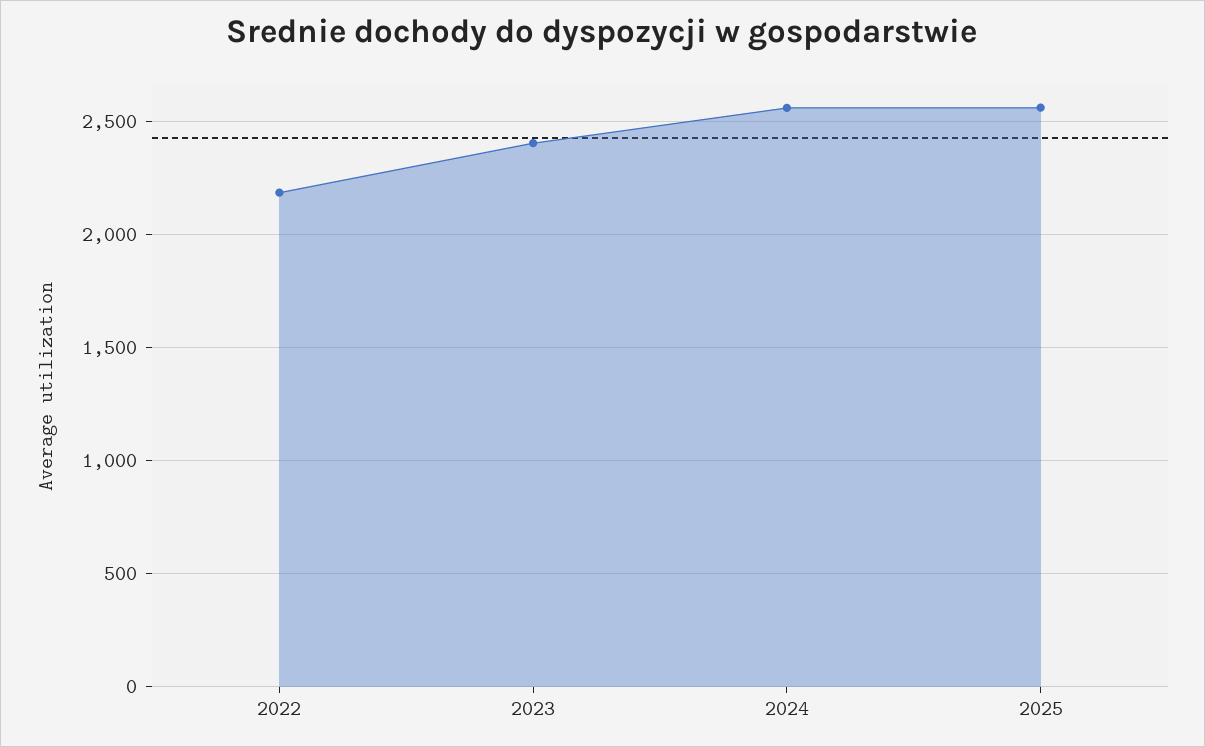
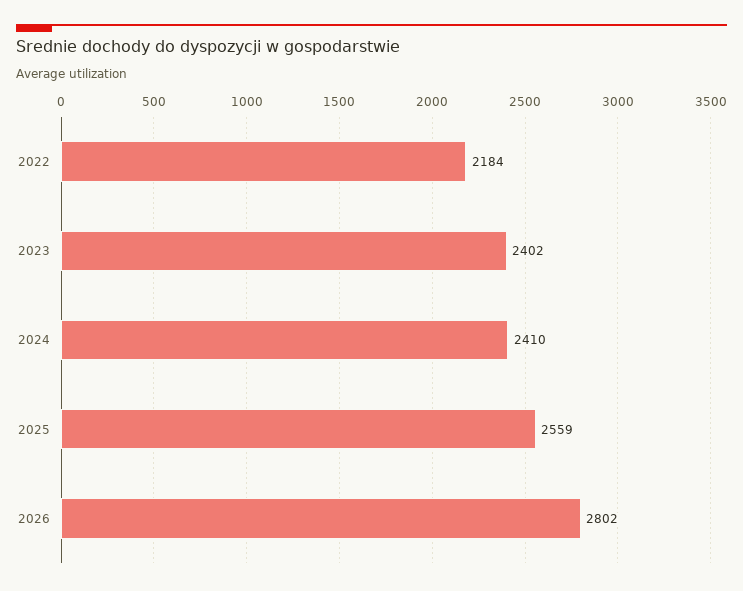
2024: 2550 -> 2410
2026: none -> 2802

